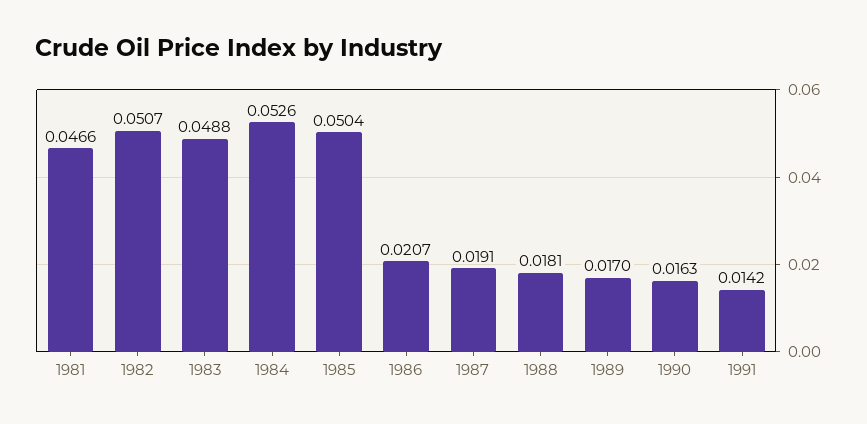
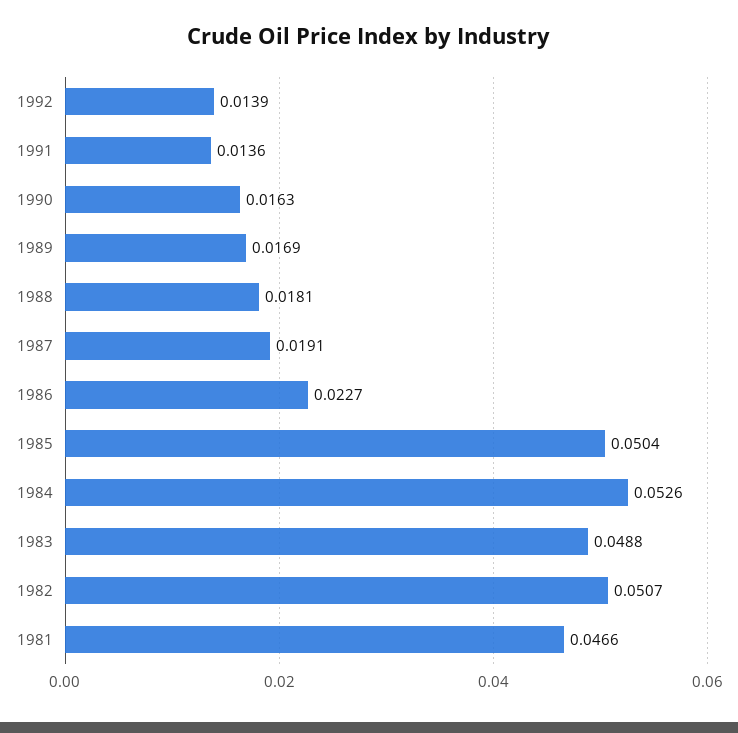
1986: 0.0207 -> 0.0227
1989: 0.017 -> 0.0169
1991: 0.0142 -> 0.0136
1992: none -> 0.0139

